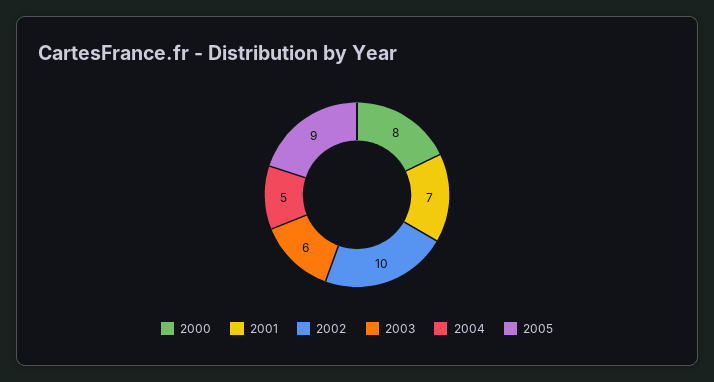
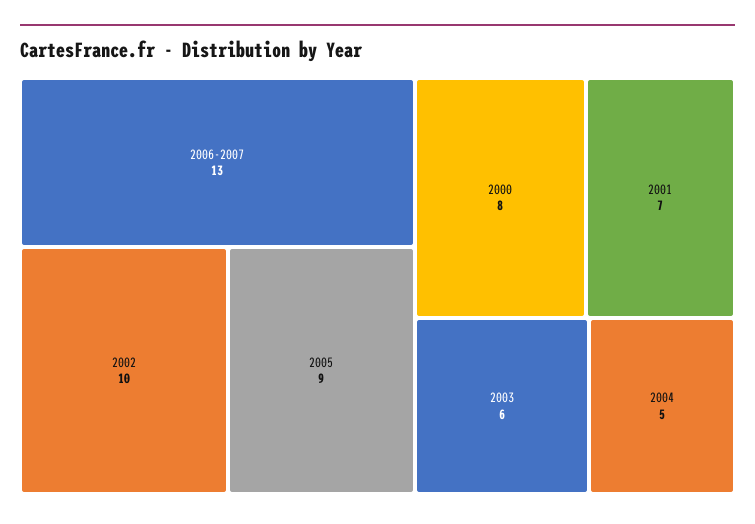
2006-2007: none -> 13

